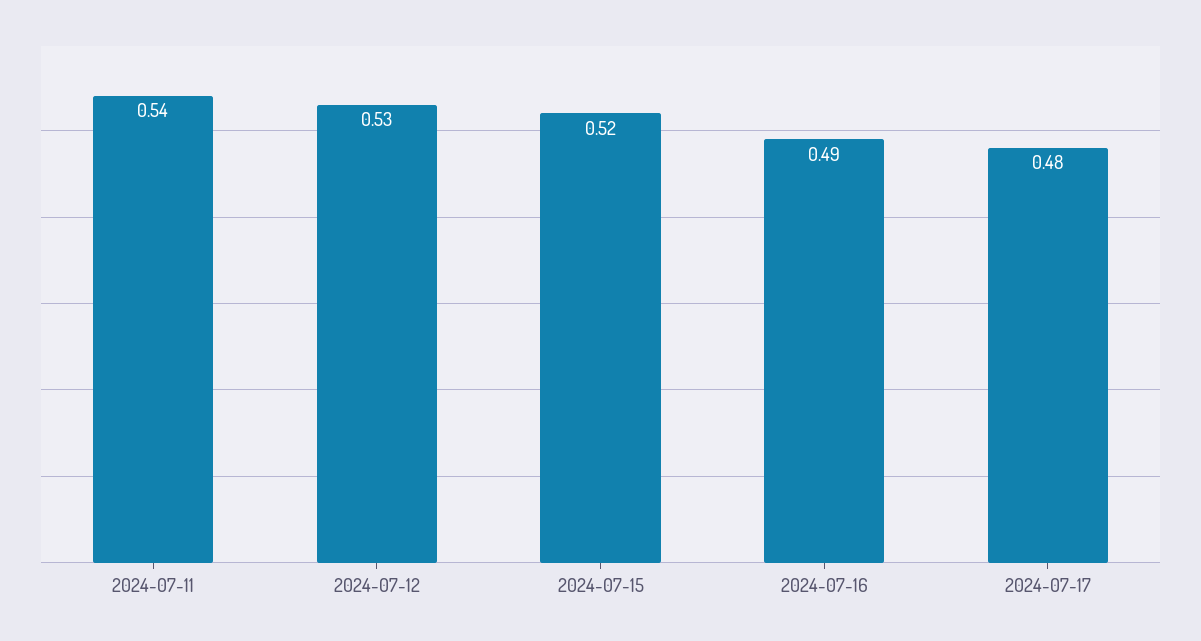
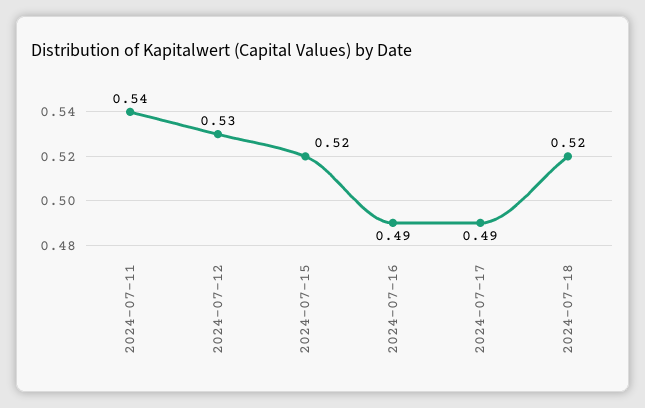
2024-07-17: 0.48 -> 0.49
2024-07-18: none -> 0.52

